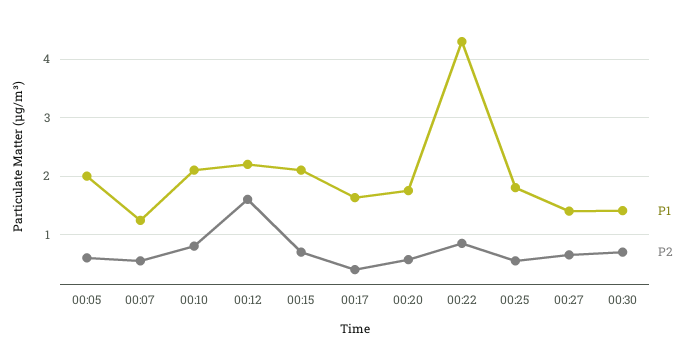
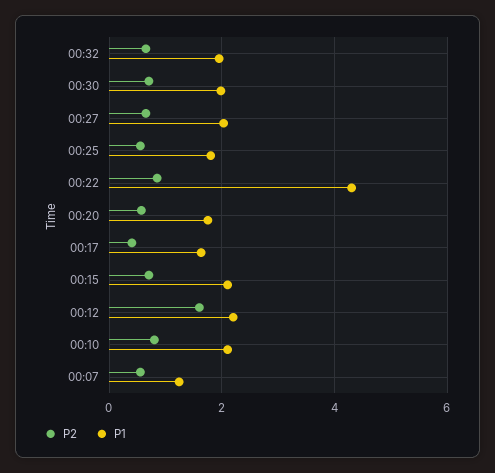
P1, 00:05: 2 -> none
P2, 00:05: 0.6 -> none
P1, 00:27: 1.4 -> 2
P1, 00:30: 1.4 -> 2
P2, 00:32: none -> 0.6
P1, 00:32: none -> 2

